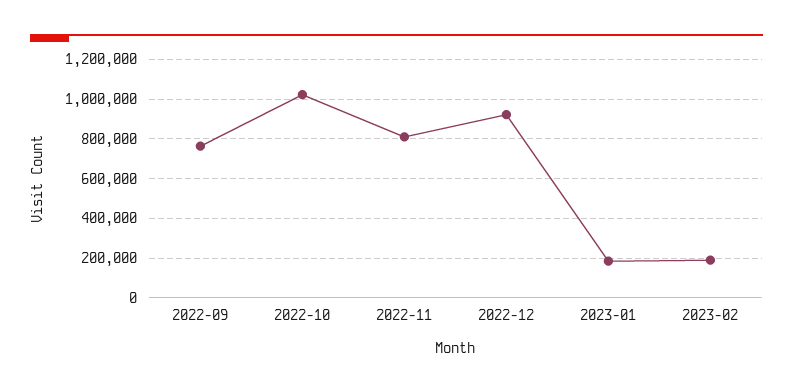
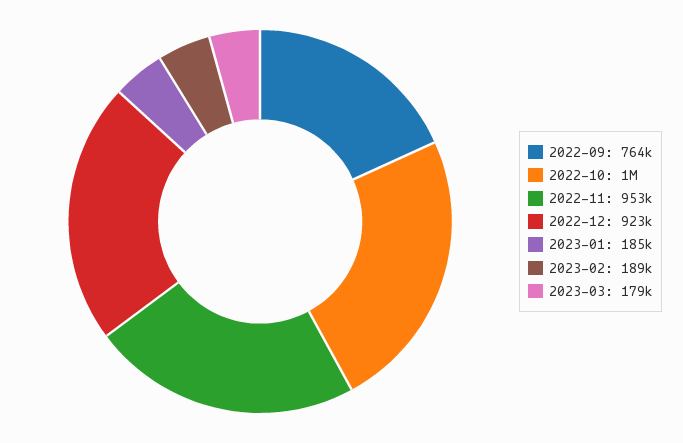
2022-11: 800000 -> 953000
2023-03: none -> 179000

